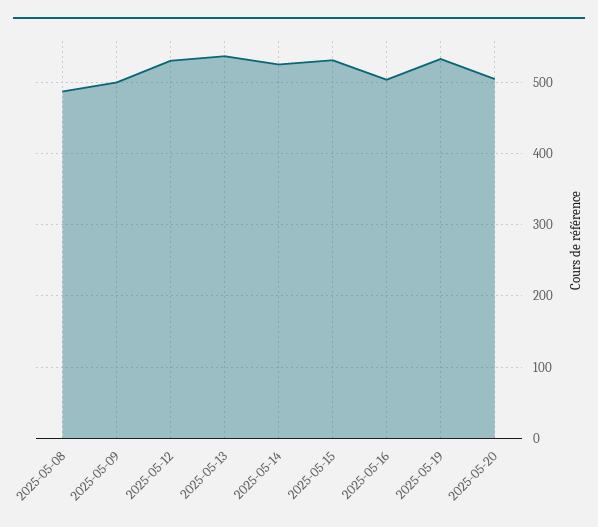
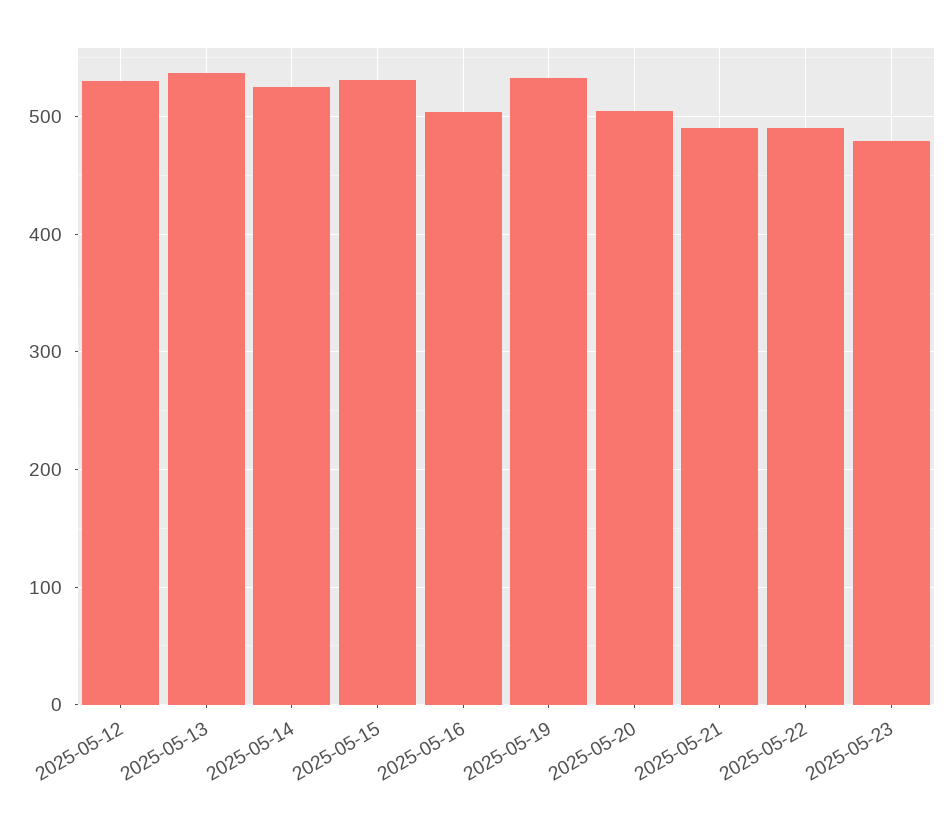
2025-05-08: 490 -> none
2025-05-09: 500 -> none
2025-05-21: none -> 490
2025-05-22: none -> 490
2025-05-23: none -> 480

